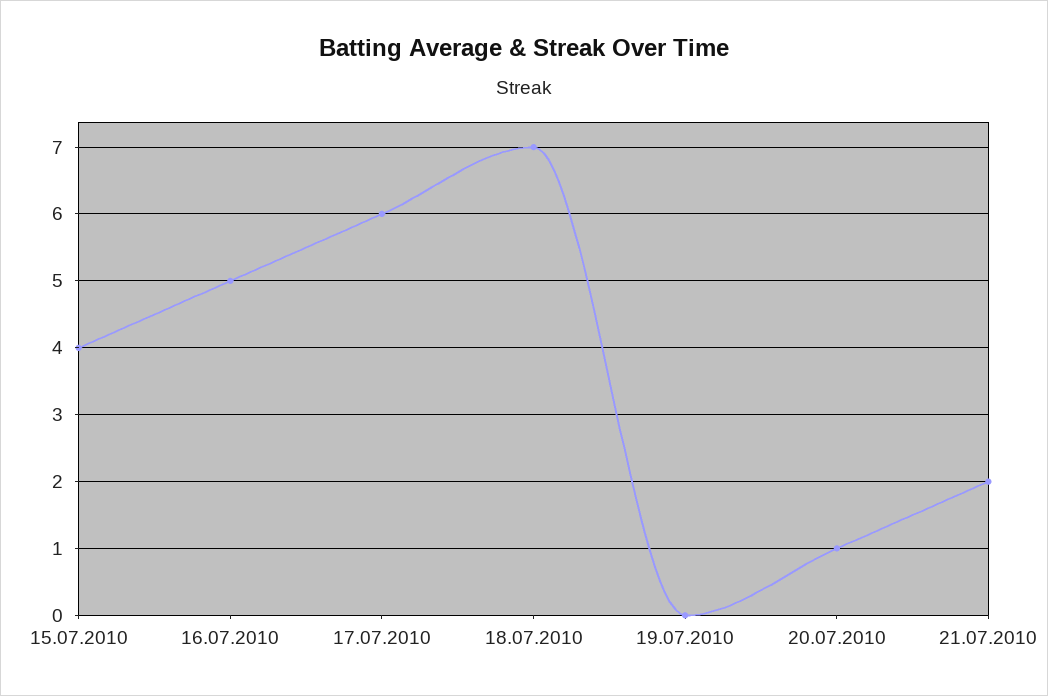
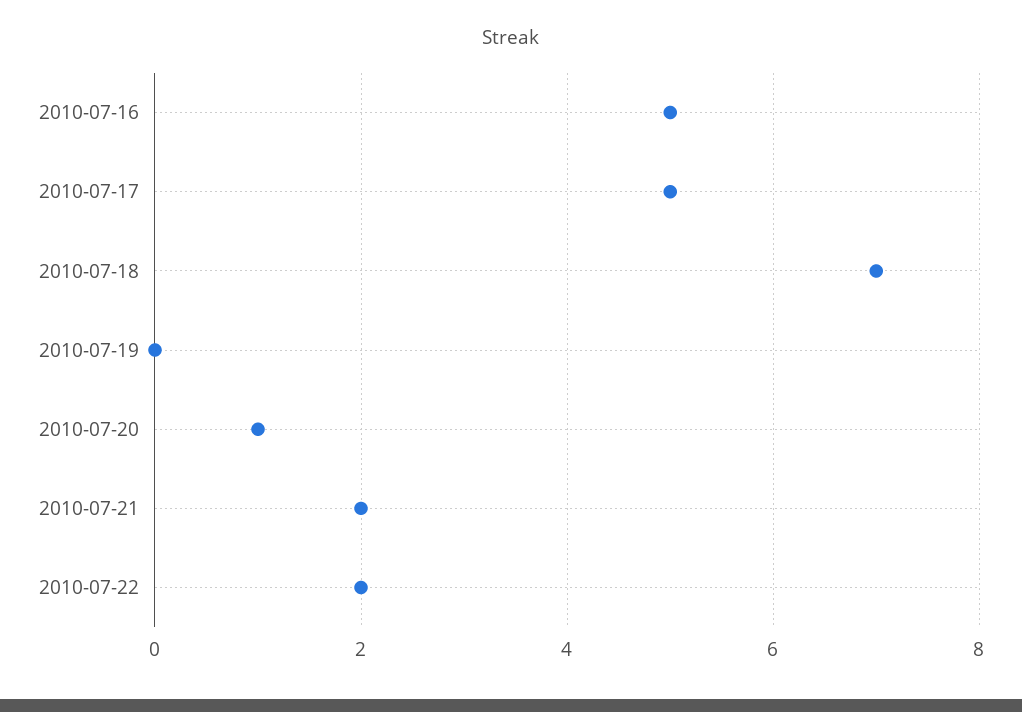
15.07.2010: 4 -> none
17.07.2010: 6 -> 5
2010-07-22: none -> 2

